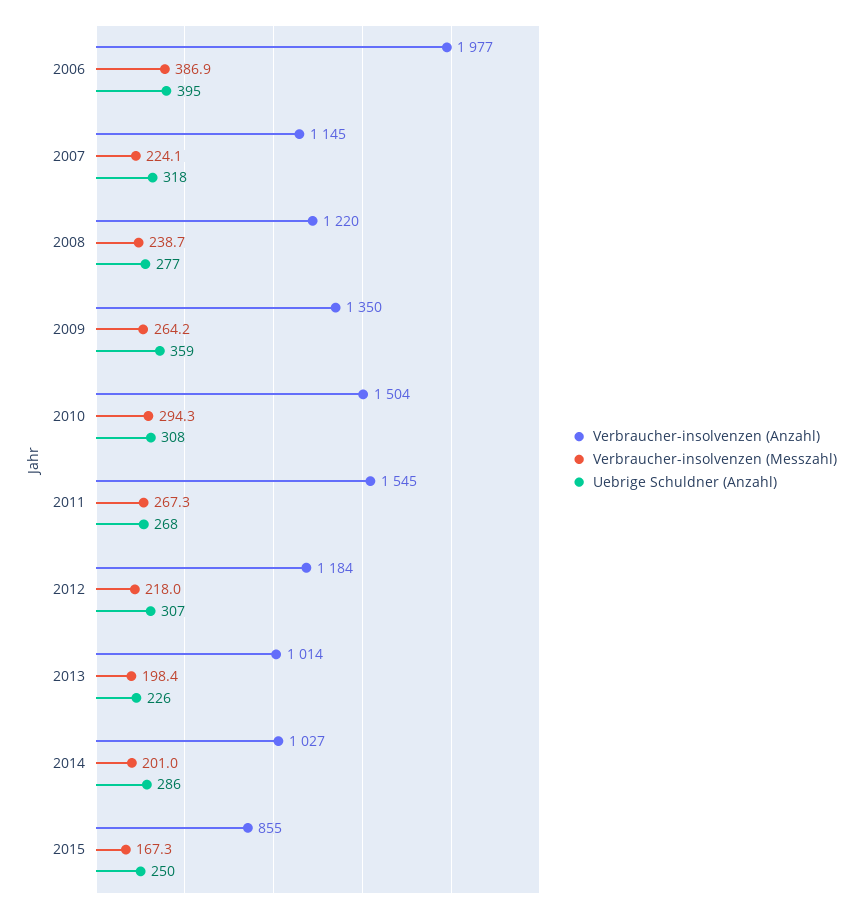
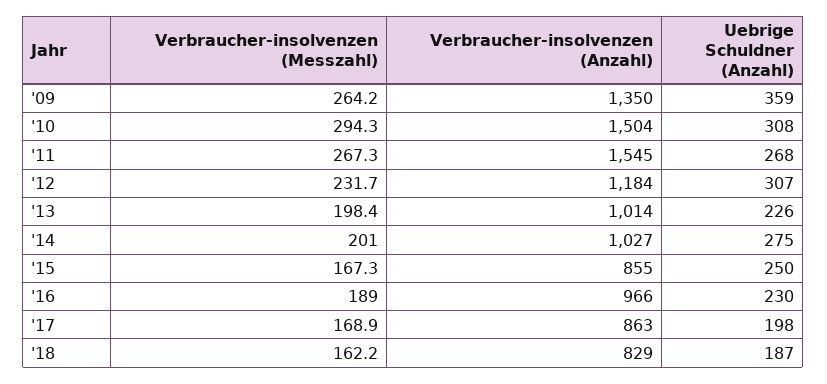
Verbraucher-insolvenzen (Anzahl), 2006: 1977 -> none
Verbraucher-insolvenzen (Messzahl), 2006: 386.9 -> none
Uebrige Schuldner (Anzahl), 2006: 395 -> none
Verbraucher-insolvenzen (Anzahl), 2007: 1145 -> none
Verbraucher-insolvenzen (Messzahl), 2007: 224.1 -> none
Uebrige Schuldner (Anzahl), 2007: 318 -> none
Verbraucher-insolvenzen (Anzahl), 2008: 1220 -> none
Verbraucher-insolvenzen (Messzahl), 2008: 238.7 -> none
Uebrige Schuldner (Anzahl), 2008: 277 -> none
Verbraucher-insolvenzen (Messzahl), 2012: 218 -> 231.7
Uebrige Schuldner (Anzahl), 2014: 286 -> 275
Verbraucher-insolvenzen (Messzahl), '16: none -> 189
Verbraucher-insolvenzen (Anzahl), '16: none -> 966
Uebrige Schuldner (Anzahl), '16: none -> 230
Verbraucher-insolvenzen (Messzahl), '17: none -> 168.9
Verbraucher-insolvenzen (Anzahl), '17: none -> 863
Uebrige Schuldner (Anzahl), '17: none -> 198
Verbraucher-insolvenzen (Messzahl), '18: none -> 162.2
Verbraucher-insolvenzen (Anzahl), '18: none -> 829
Uebrige Schuldner (Anzahl), '18: none -> 187

